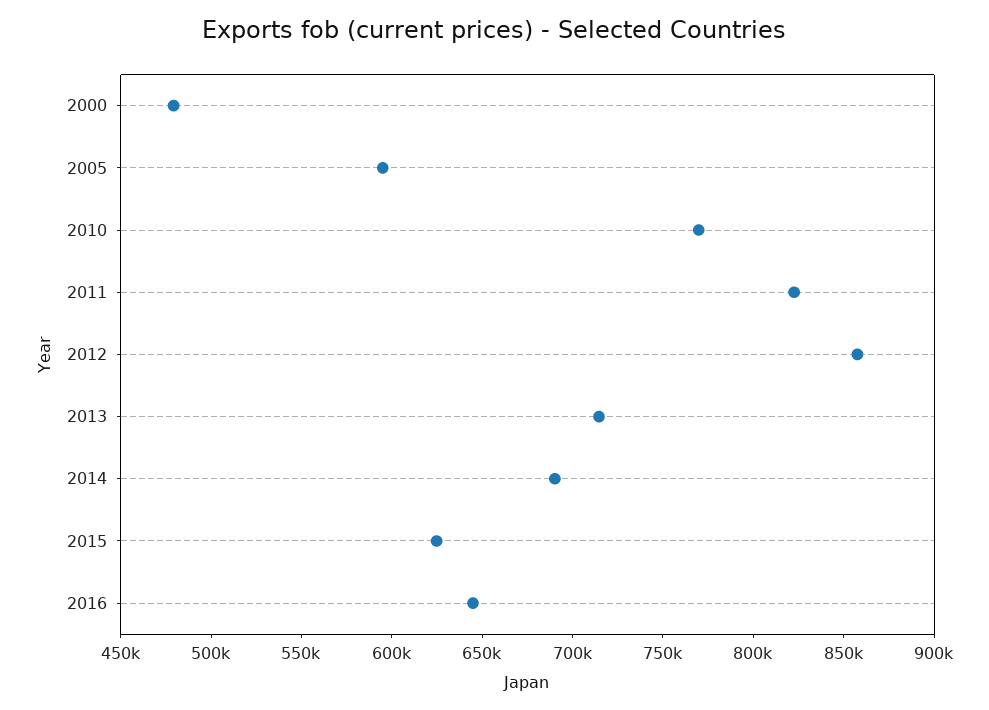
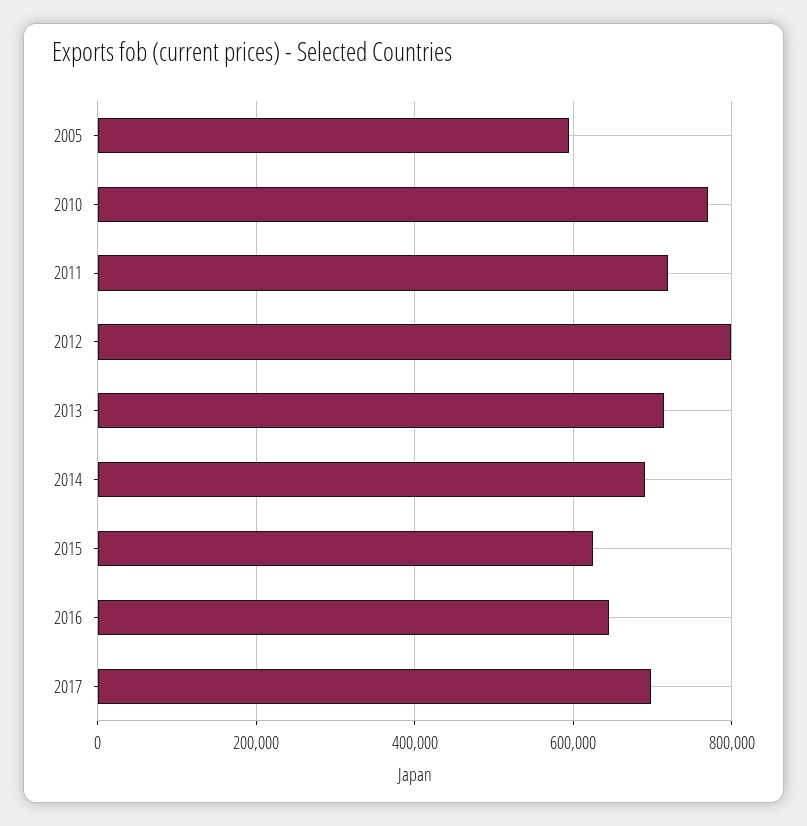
2000: 480000 -> none
2011: 820000 -> 720000
2012: 860000 -> 800000
2017: none -> 700000

